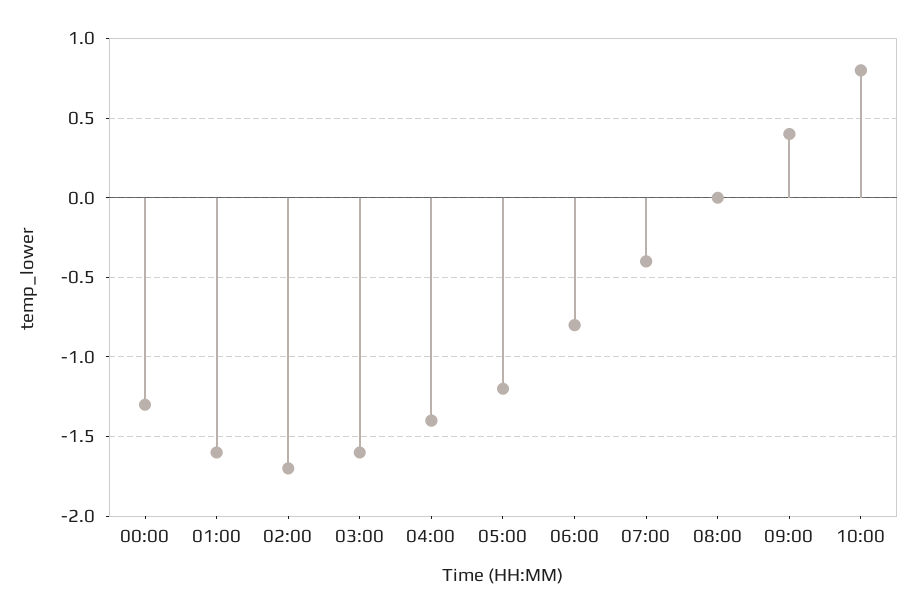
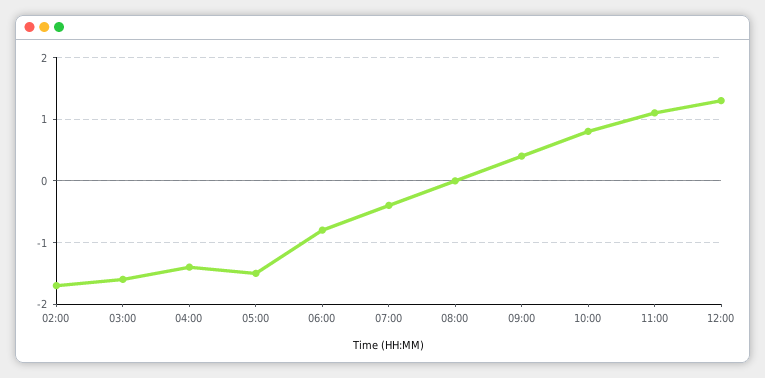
00:00: -1.3 -> none
01:00: -1.6 -> none
05:00: -1.2 -> -1.5
11:00: none -> 1.1
12:00: none -> 1.3

